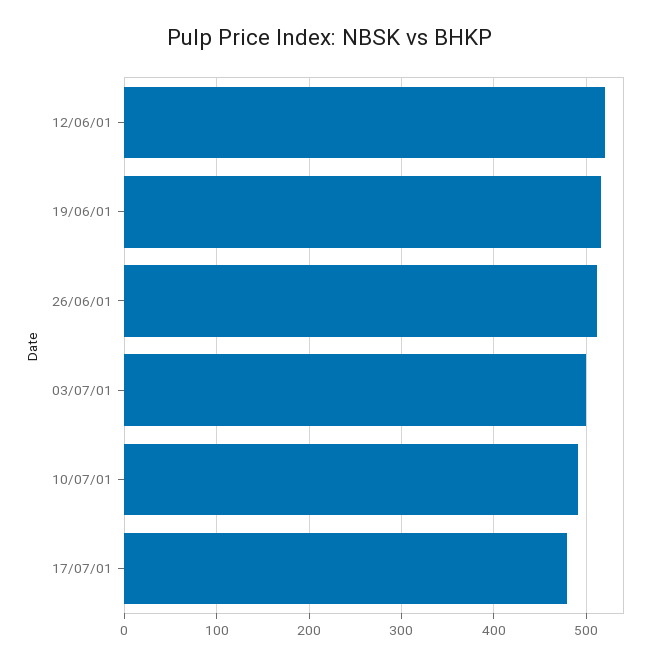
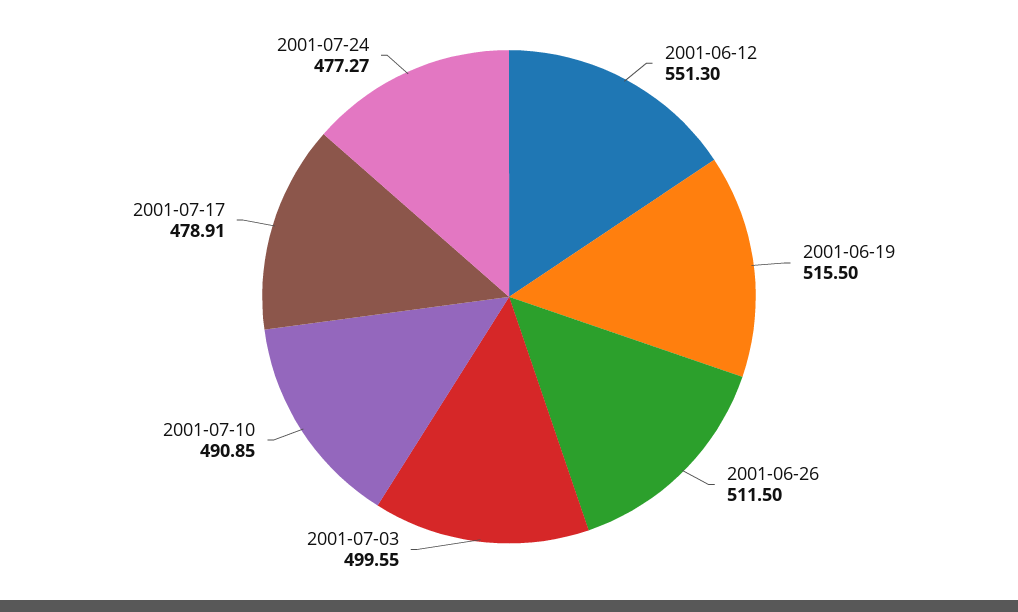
12/06/01: 520 -> 551.3
2001-07-24: none -> 477.27

